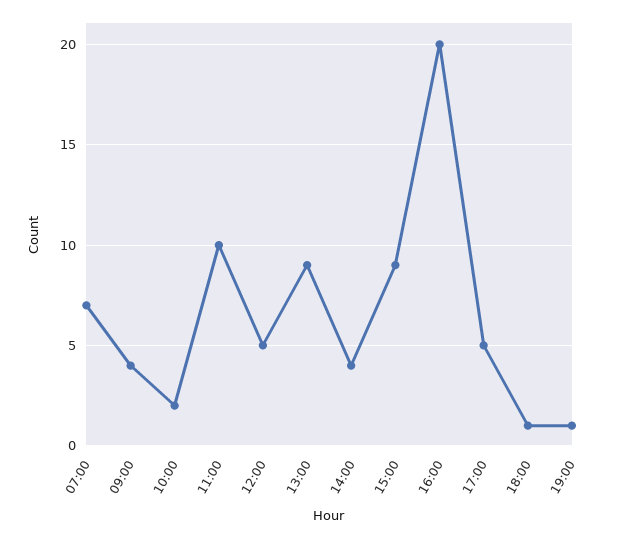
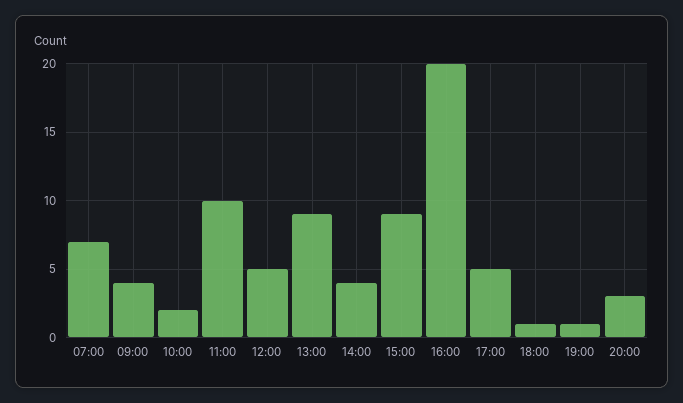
20:00: none -> 3

